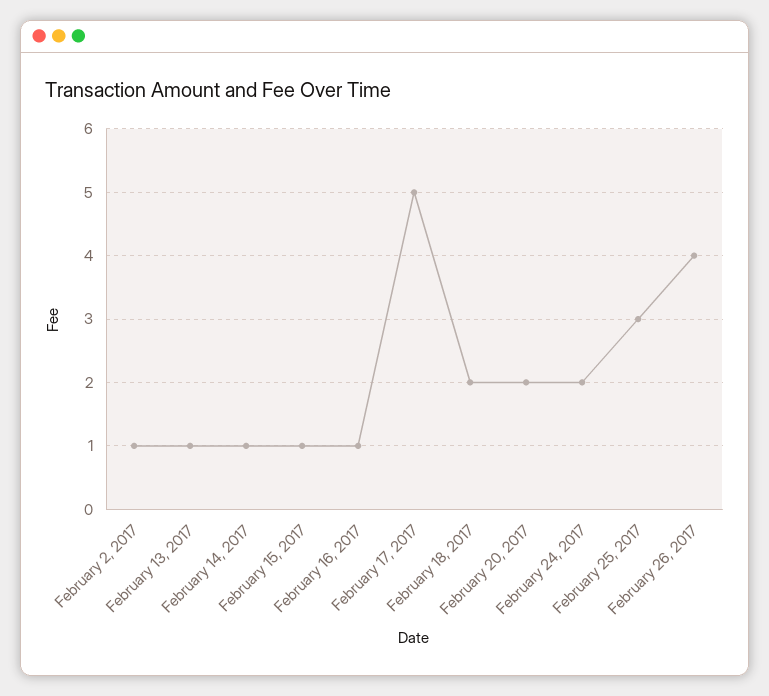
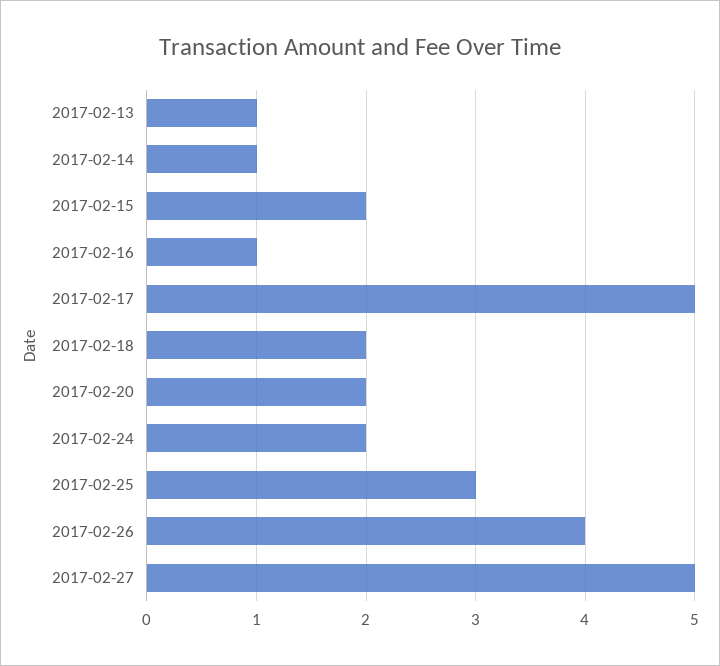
February 2, 2017: 1 -> none
February 15, 2017: 1 -> 2
2017-02-27: none -> 5

